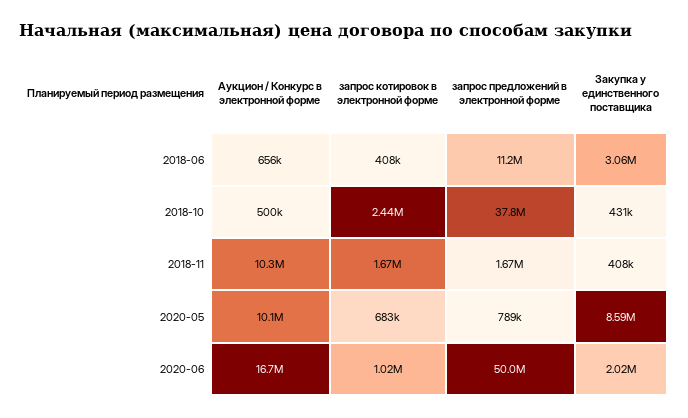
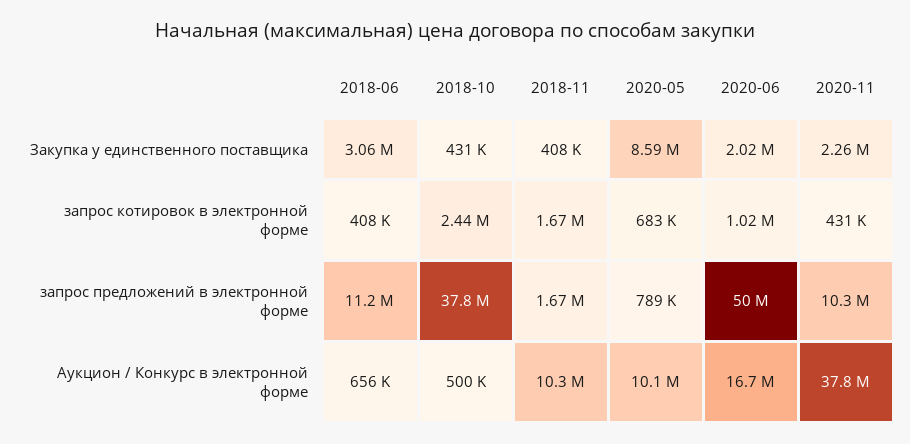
Закупка у единственного поставщика, 2020-11: none -> 2260000
запрос котировок в электронной форме, 2020-11: none -> 431000
запрос предложений в электронной форме, 2020-11: none -> 10300000
Аукцион / Конкурс в электронной форме, 2020-11: none -> 37800000

